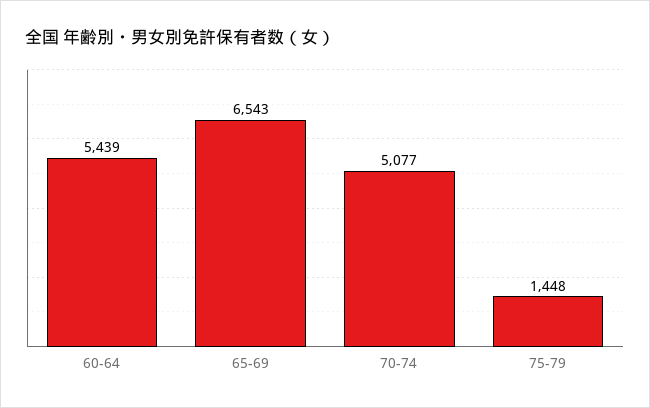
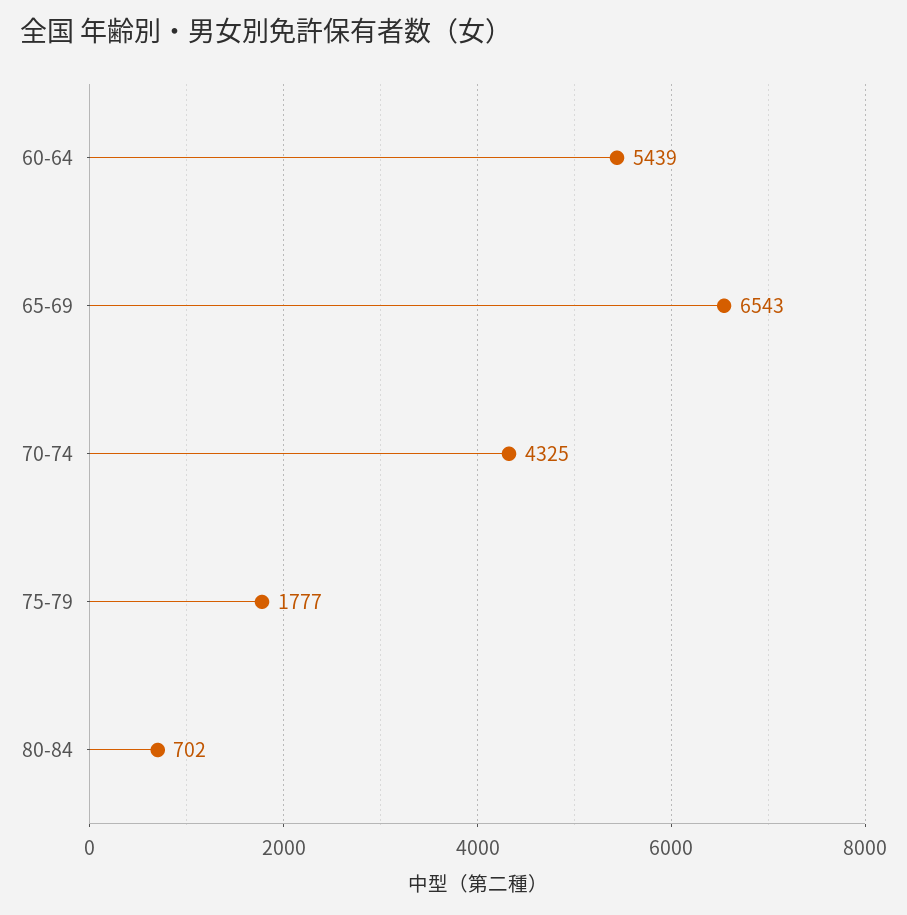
70-74: 5077 -> 4325
75-79: 1448 -> 1777
80-84: none -> 702

